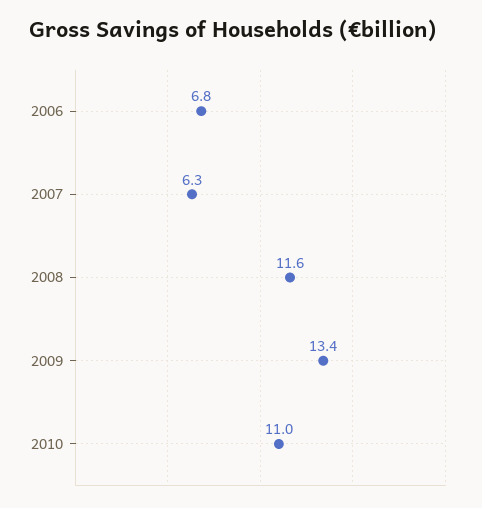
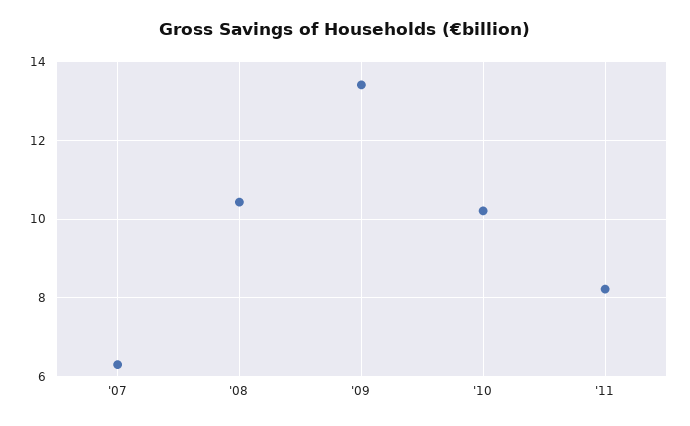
2006: 6.8 -> none
2008: 11.6 -> 10.4
2010: 11 -> 10.2
'11: none -> 8.2

